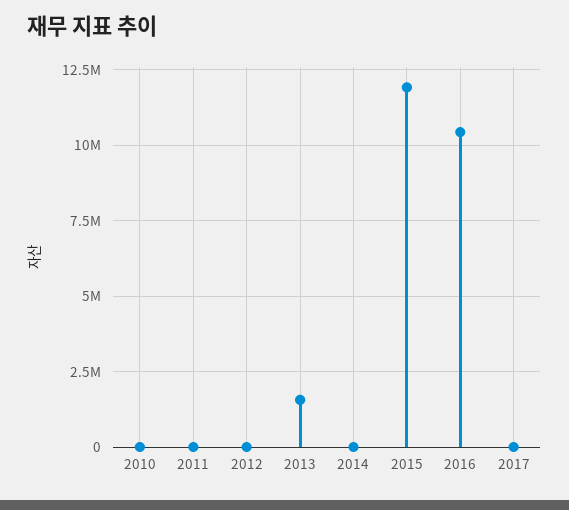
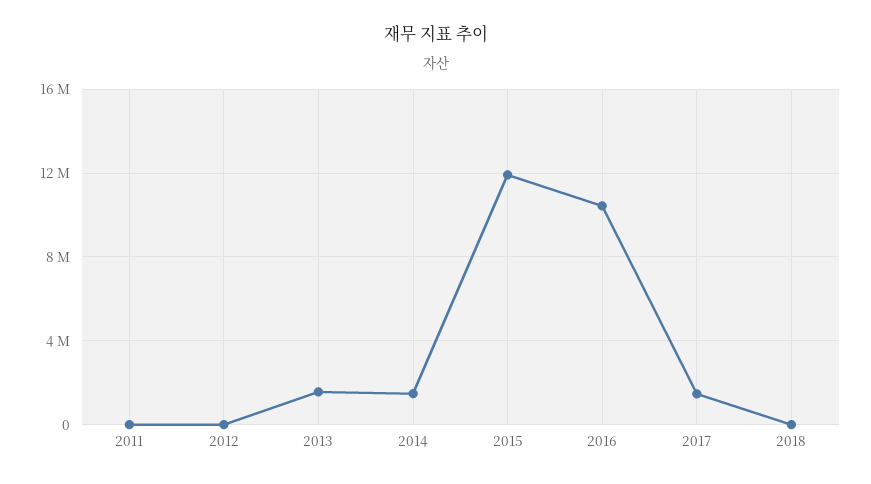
2010: 0 -> none
2014: 0 -> 1500000
2017: 0 -> 1500000
2018: none -> 0

